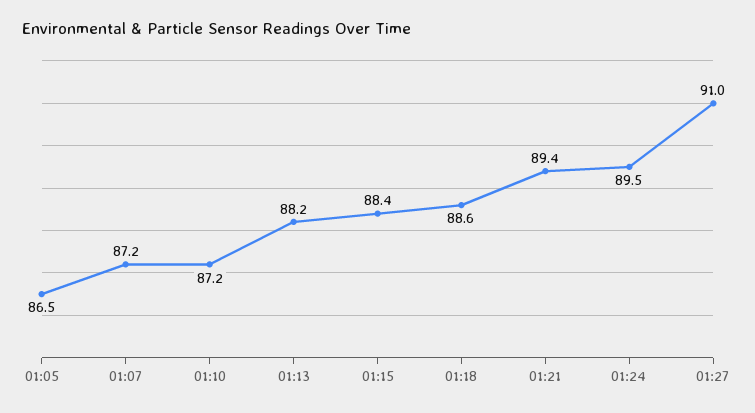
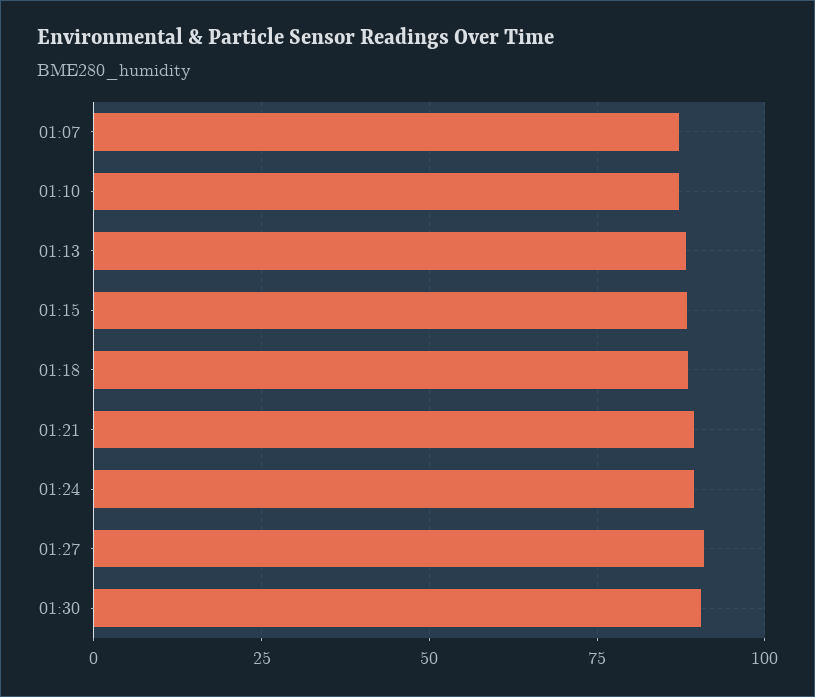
01:05: 86.5 -> none
01:30: none -> 90

